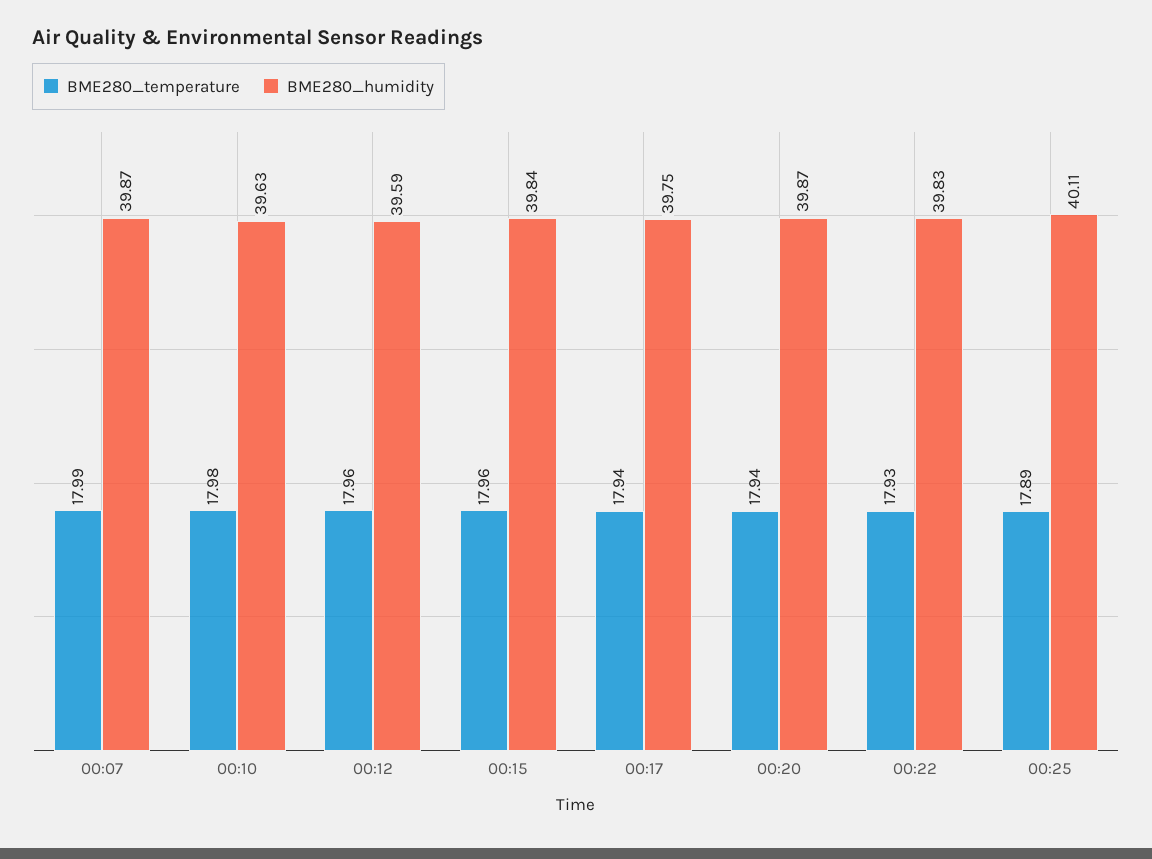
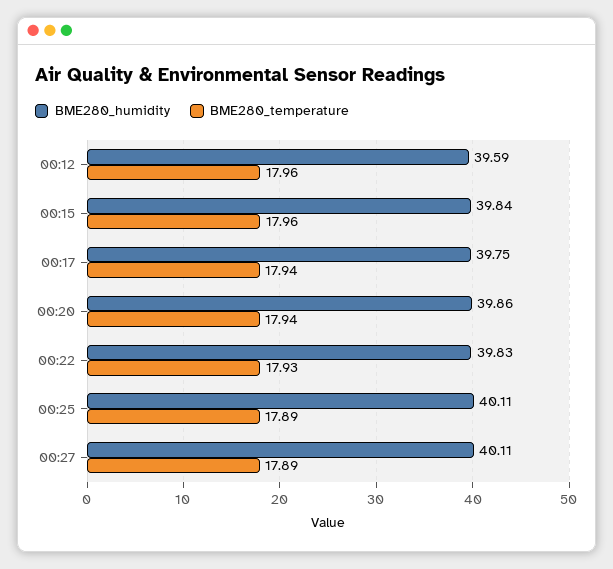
BME280_temperature, 00:07: 17.99 -> none
BME280_humidity, 00:07: 39.87 -> none
BME280_temperature, 00:10: 17.98 -> none
BME280_humidity, 00:10: 39.63 -> none
BME280_humidity, 00:20: 39.87 -> 39.86
BME280_humidity, 00:27: none -> 40.11
BME280_temperature, 00:27: none -> 17.89

